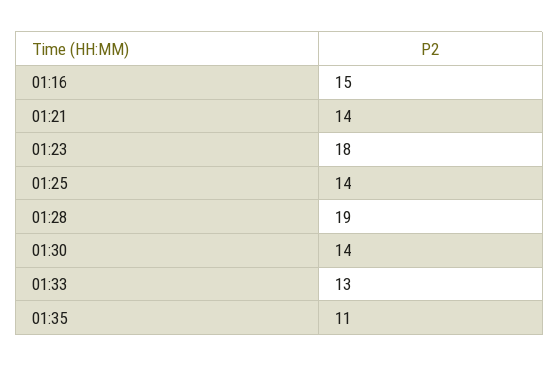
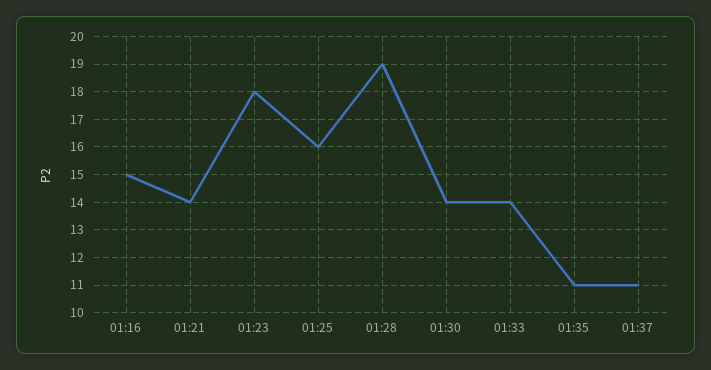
01:25: 14 -> 16
01:33: 13 -> 14
01:37: none -> 11

